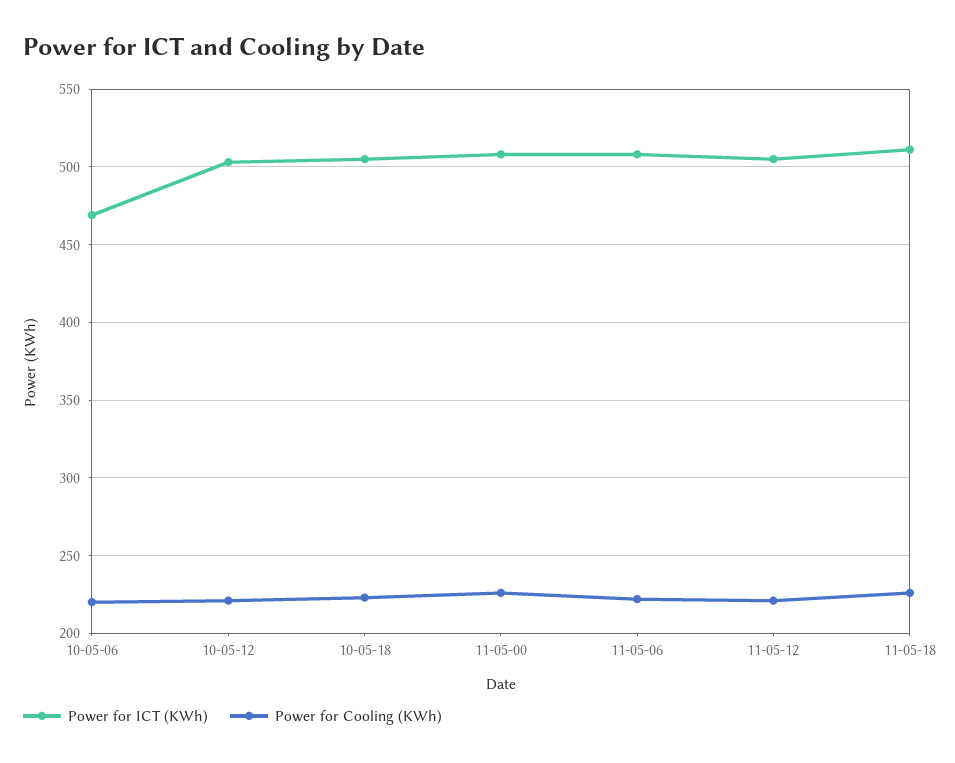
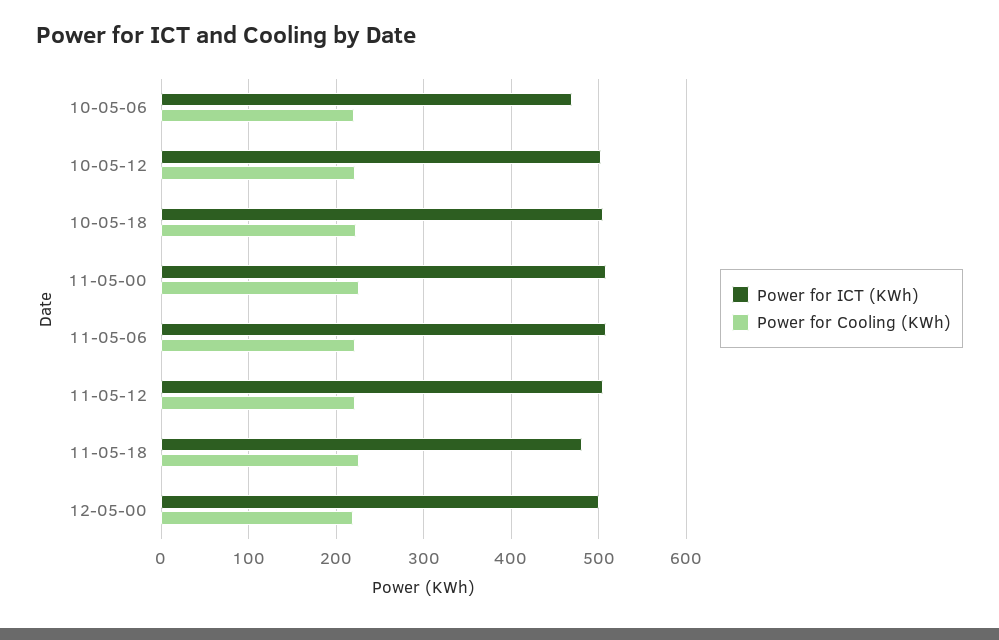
Power for ICT (KWh), 11-05-18: 510 -> 480
Power for ICT (KWh), 12-05-00: none -> 500
Power for Cooling (KWh), 12-05-00: none -> 220

